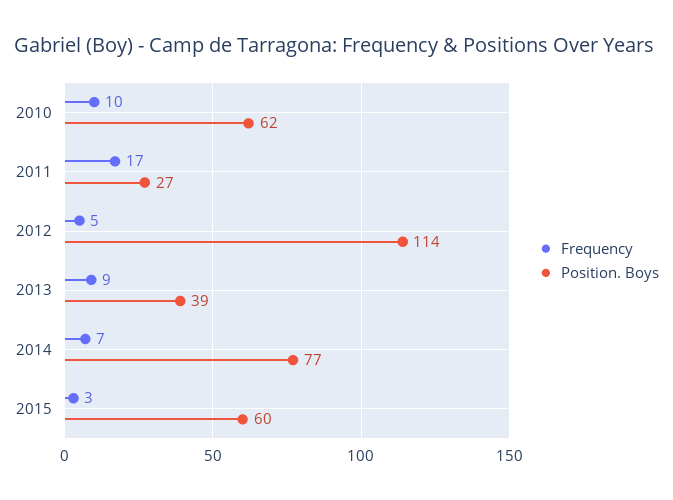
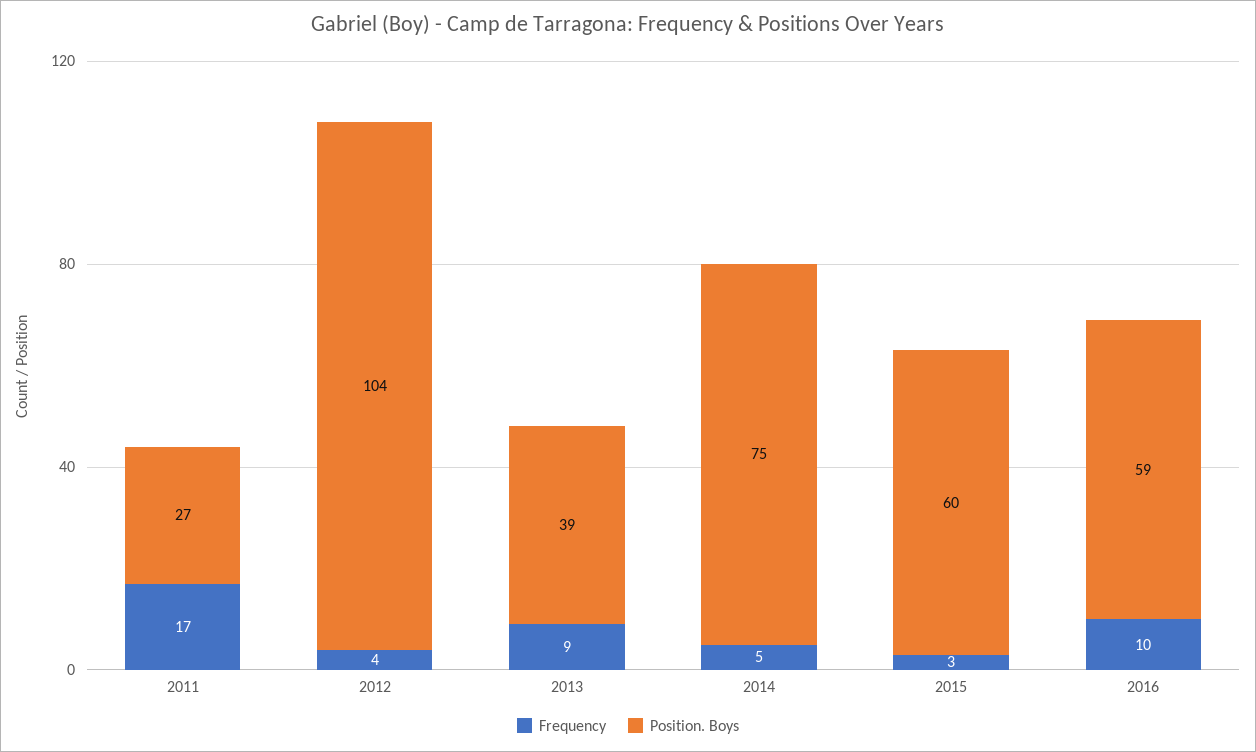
Frequency, 2010: 10 -> none
Position. Boys, 2010: 62 -> none
Frequency, 2012: 5 -> 4
Position. Boys, 2012: 114 -> 104
Frequency, 2014: 7 -> 5
Position. Boys, 2014: 77 -> 75
Frequency, 2016: none -> 10
Position. Boys, 2016: none -> 59

